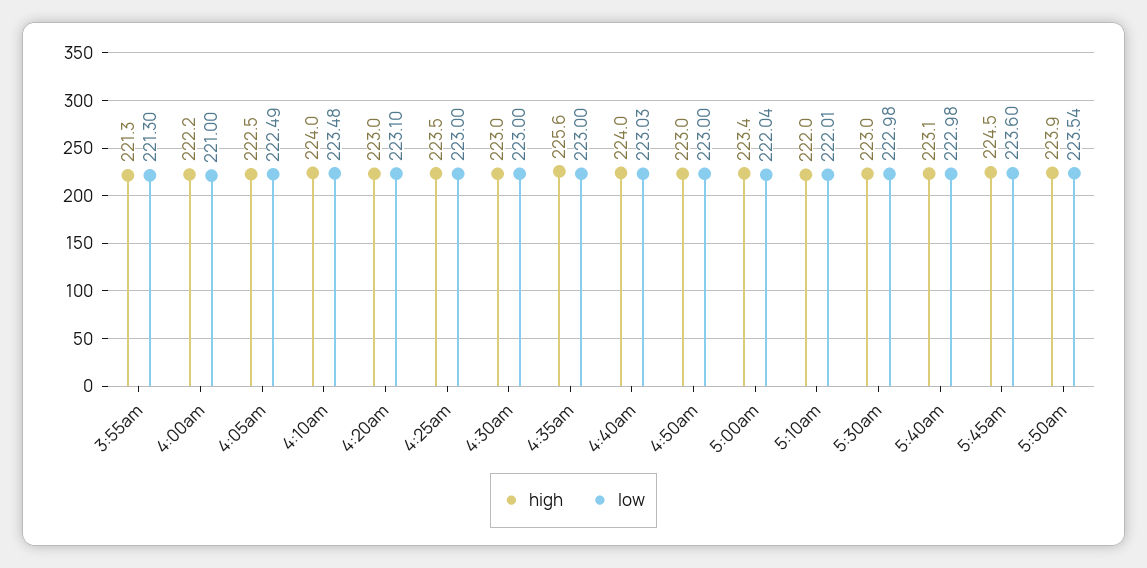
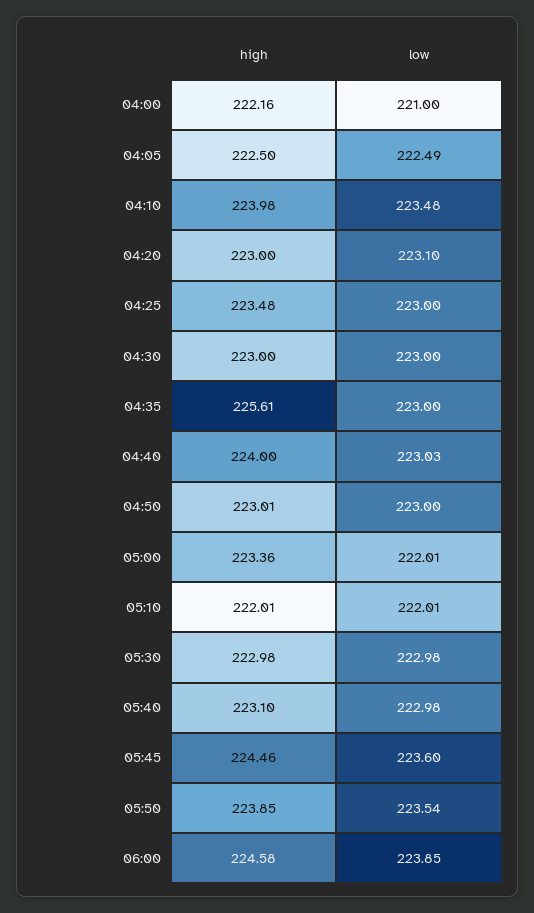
high, 3:55am: 221.3 -> none
low, 3:55am: 221.3 -> none
low, 5:00am: 222.04 -> 222.01
high, 06:00: none -> 224.58
low, 06:00: none -> 223.85

